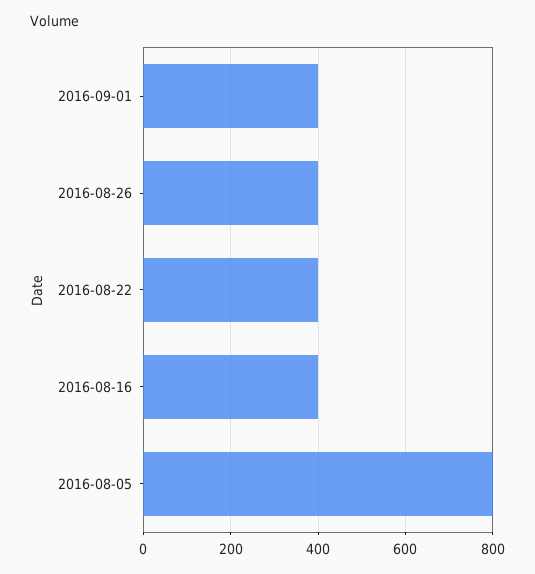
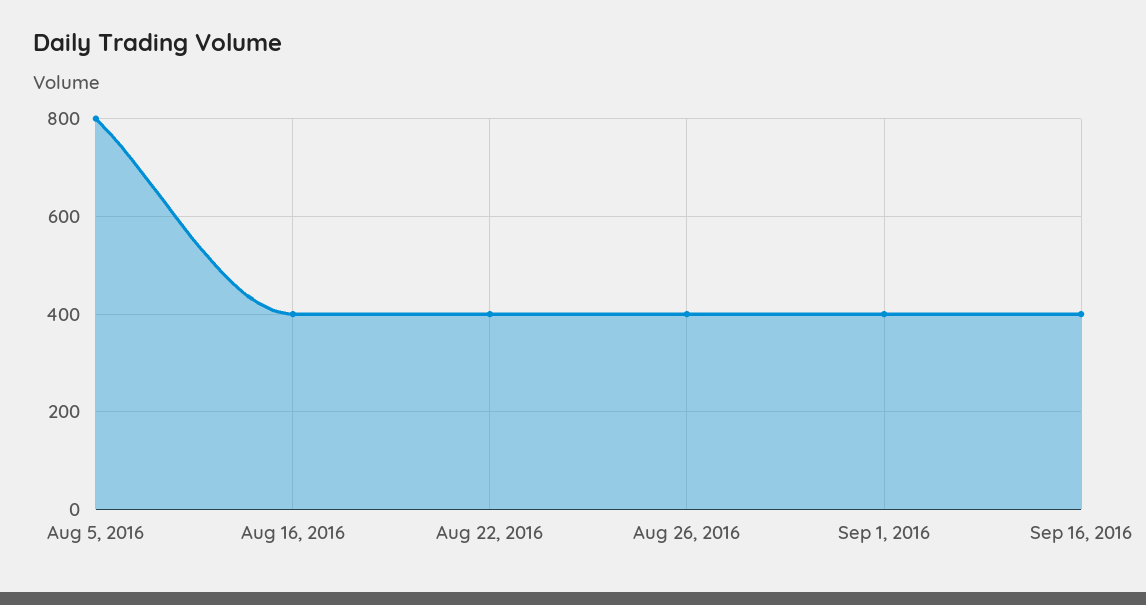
Sep 16, 2016: none -> 400

